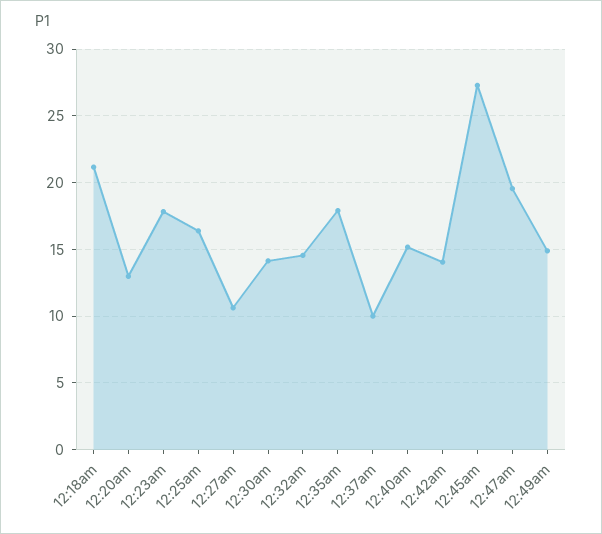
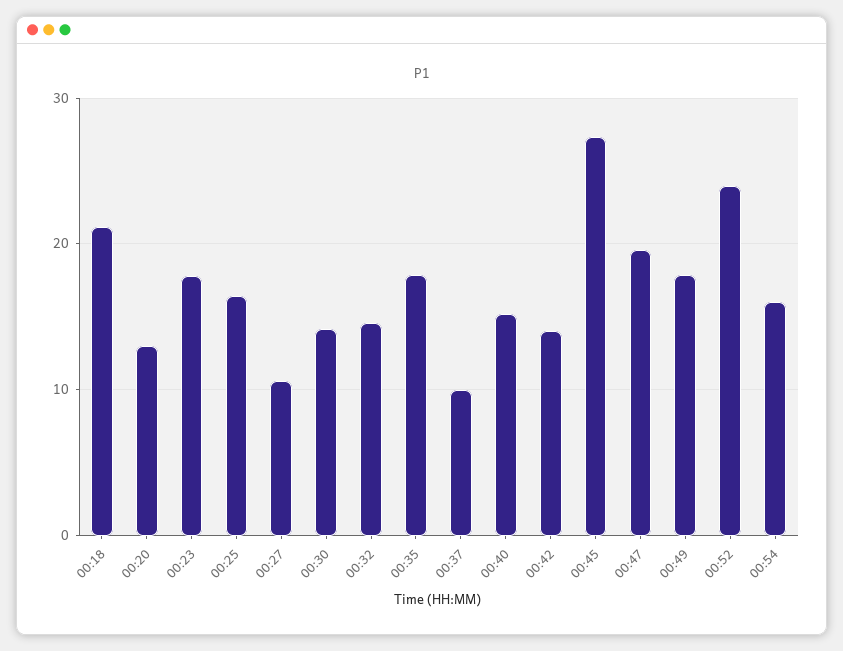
12:49am: 15 -> 18
00:52: none -> 24
00:54: none -> 16

